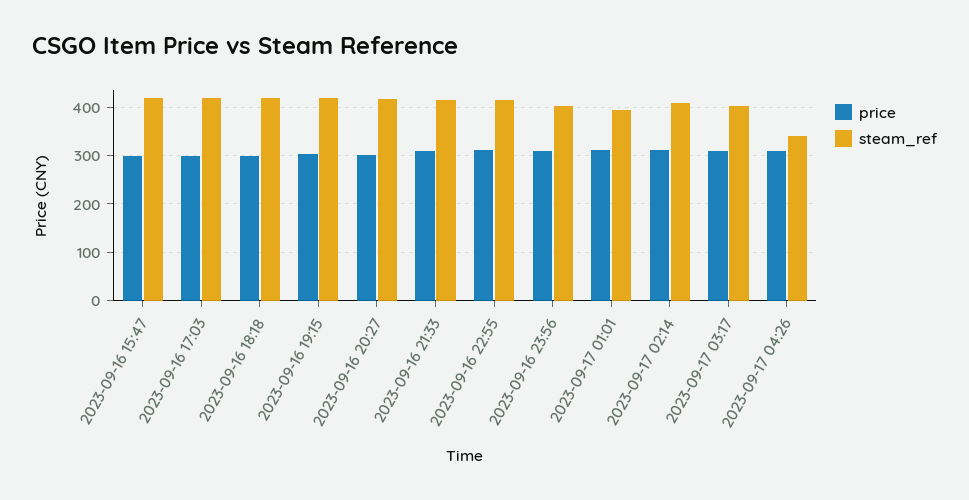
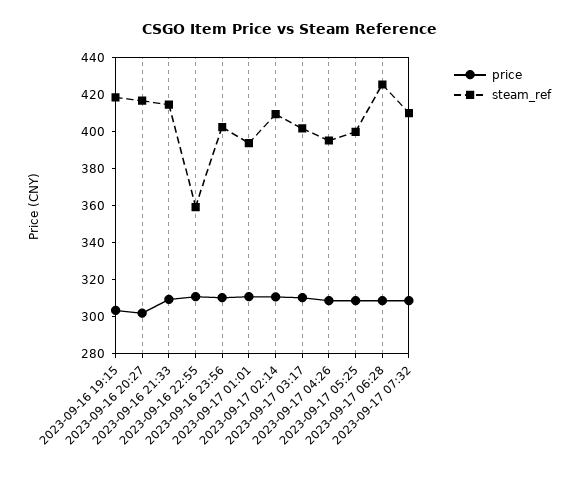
price, 2023-09-16 15:47: 300 -> none
steam_ref, 2023-09-16 15:47: 420 -> none
price, 2023-09-16 17:03: 300 -> none
steam_ref, 2023-09-16 17:03: 420 -> none
price, 2023-09-16 18:18: 300 -> none
steam_ref, 2023-09-16 18:18: 420 -> none
steam_ref, 2023-09-16 22:55: 420 -> 360
steam_ref, 2023-09-17 04:26: 340 -> 395
price, 2023-09-17 05:25: none -> 310
steam_ref, 2023-09-17 05:25: none -> 400
price, 2023-09-17 06:28: none -> 310
steam_ref, 2023-09-17 06:28: none -> 425
price, 2023-09-17 07:32: none -> 310
steam_ref, 2023-09-17 07:32: none -> 410

